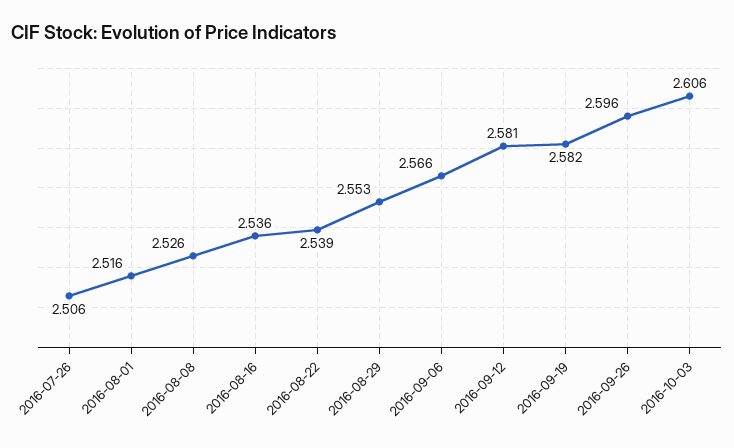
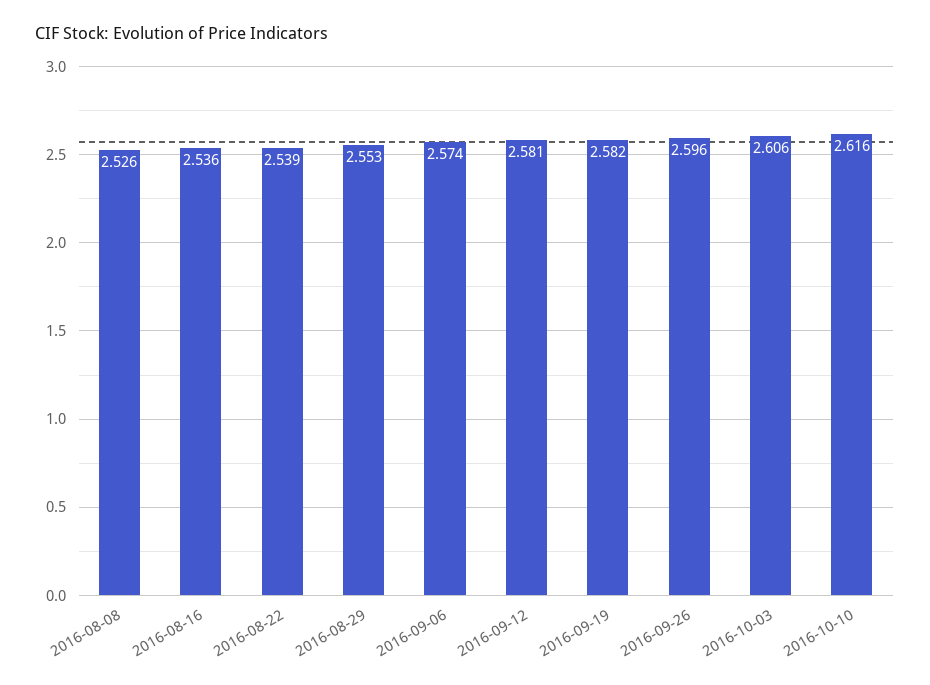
2016-07-26: 2.506 -> none
2016-08-01: 2.516 -> none
2016-09-06: 2.566 -> 2.574
2016-10-10: none -> 2.616

